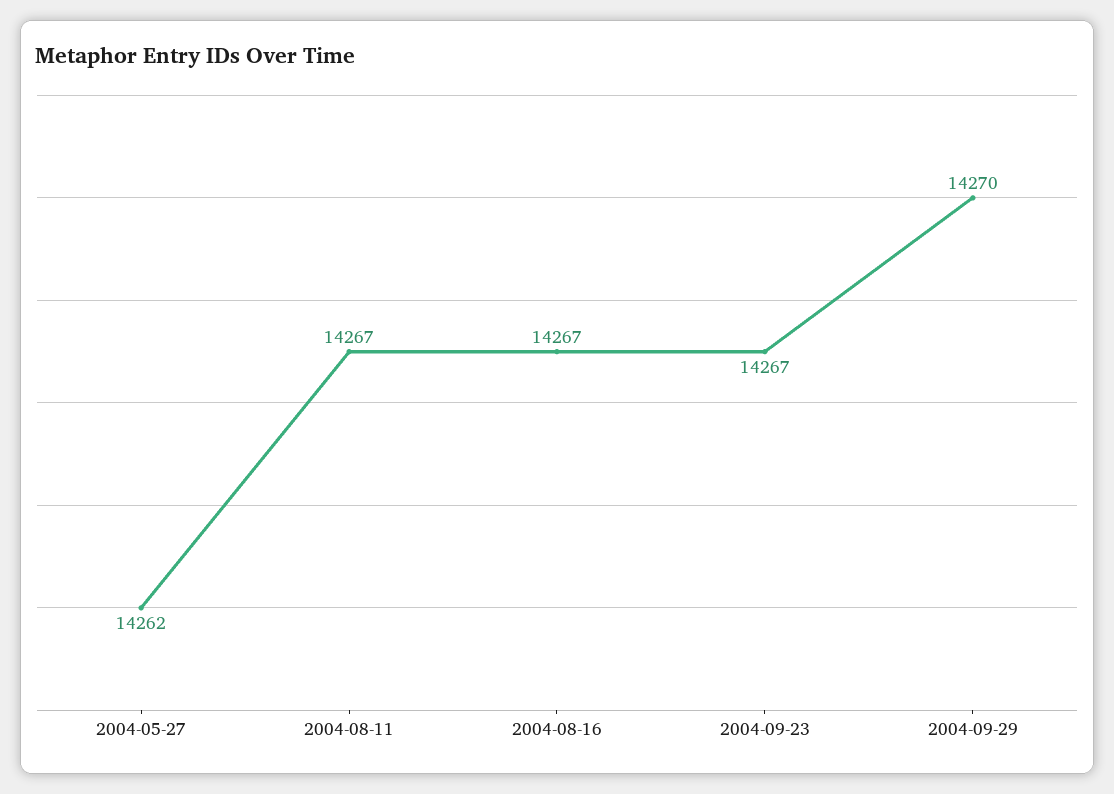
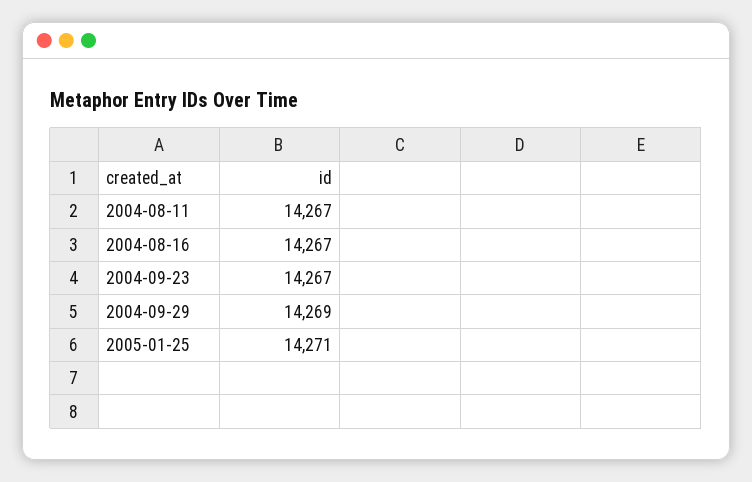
2004-05-27: 14262 -> none
2004-09-29: 14270 -> 14269
2005-01-25: none -> 14271

